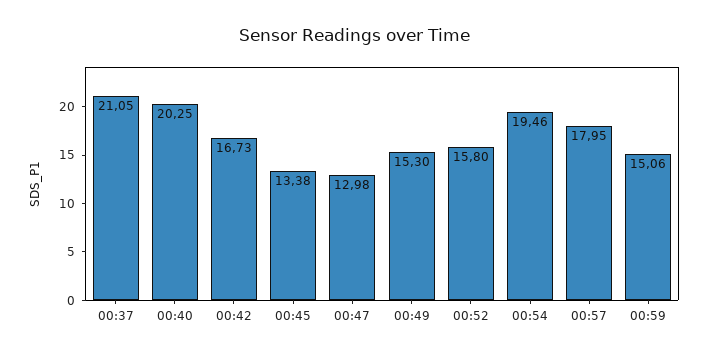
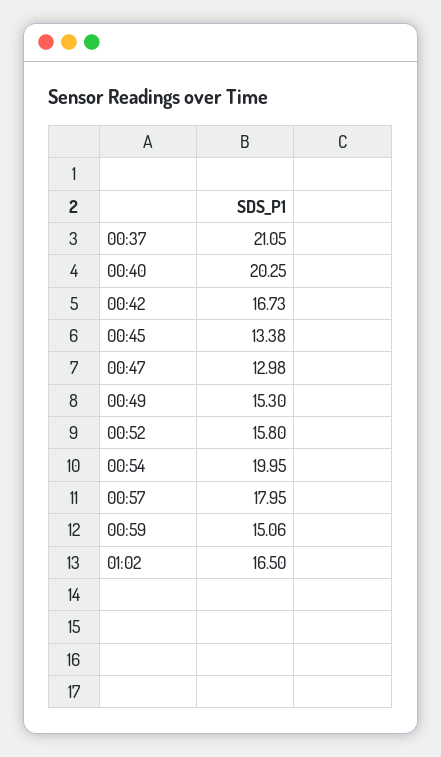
00:54: 19.46 -> 19.95
01:02: none -> 16.5

